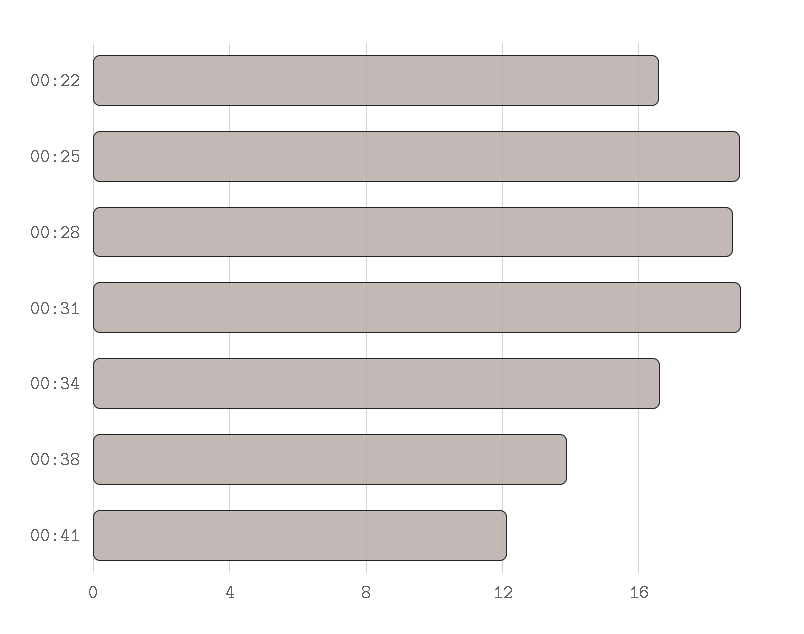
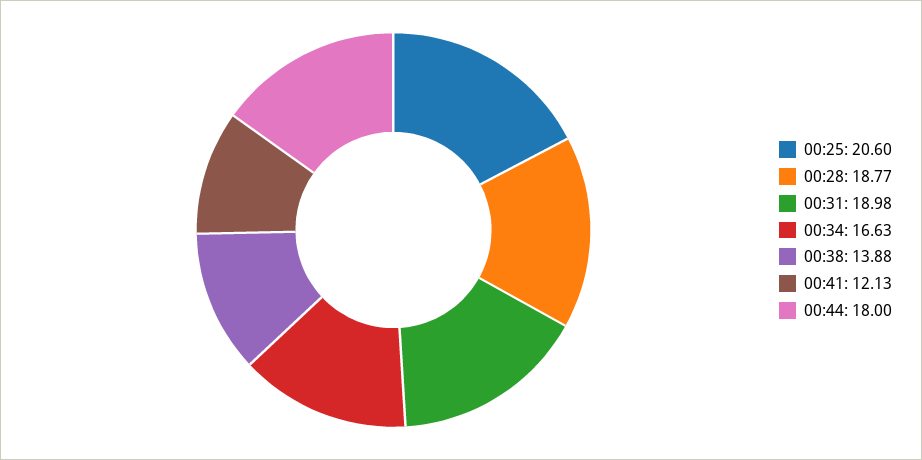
00:22: 16.5 -> none
00:25: 19 -> 20.6
00:44: none -> 18

